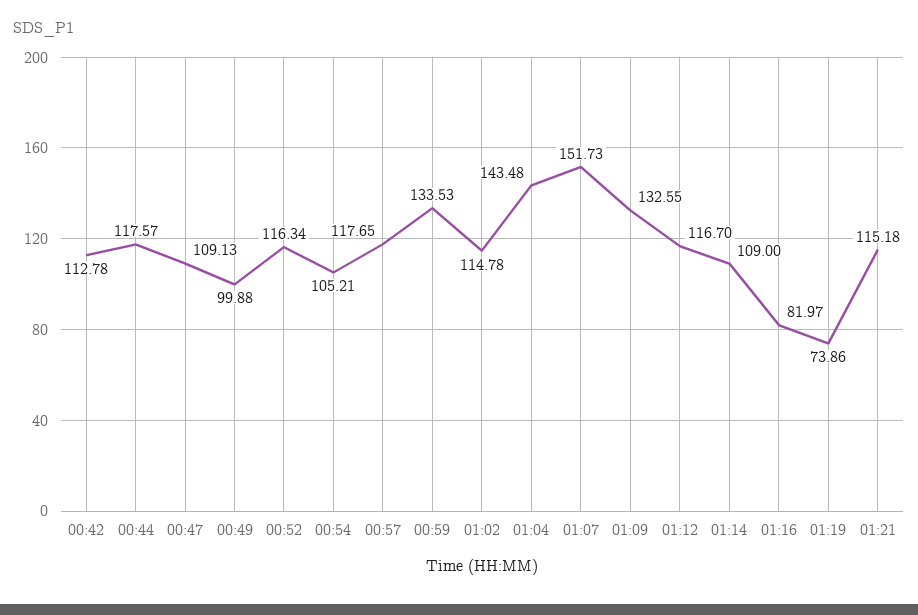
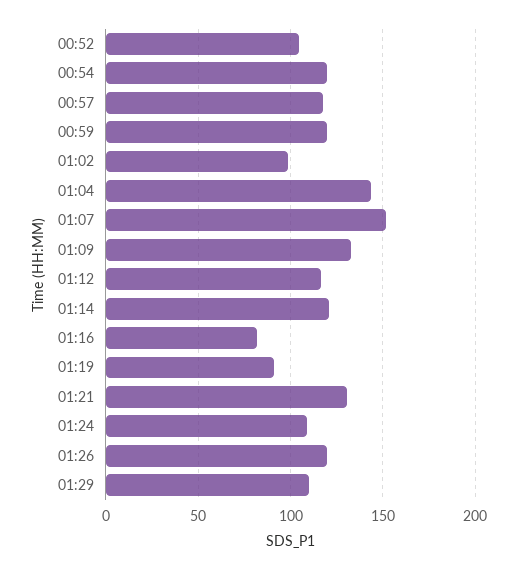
00:42: 112.78 -> none
00:44: 117.57 -> none
00:47: 109.13 -> none
00:49: 99.88 -> none
00:52: 116.34 -> 105
00:54: 105.21 -> 120
00:59: 133.53 -> 120
01:02: 114.78 -> 100
01:14: 109 -> 120
01:19: 73.86 -> 90
01:21: 115.18 -> 130
01:24: none -> 110
01:26: none -> 120
01:29: none -> 110

